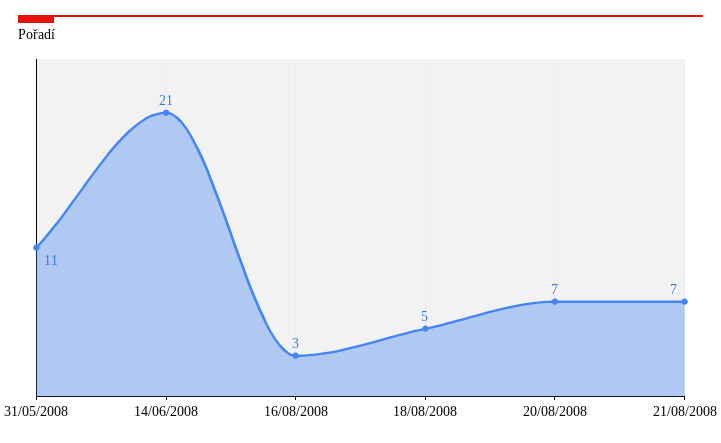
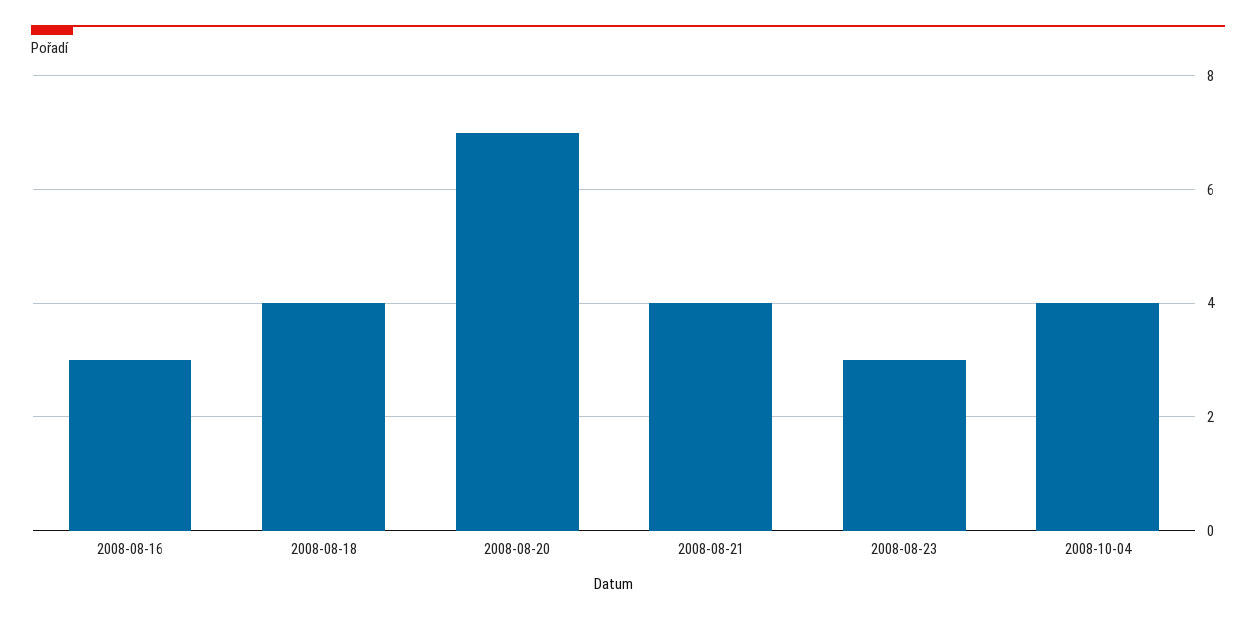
31/05/2008: 11 -> none
14/06/2008: 21 -> none
18/08/2008: 5 -> 4
21/08/2008: 7 -> 4
2008-08-23: none -> 3
2008-10-04: none -> 4

